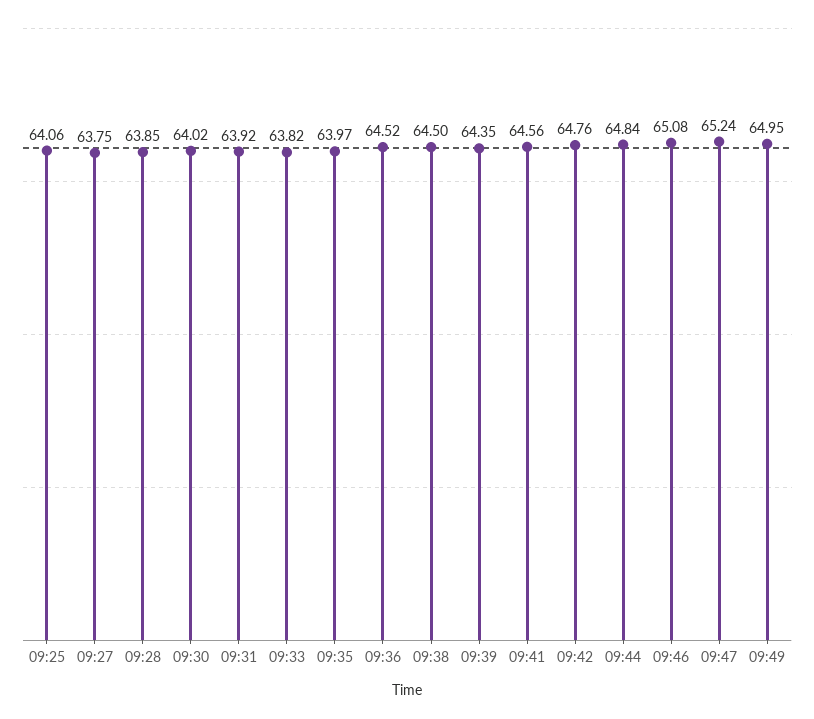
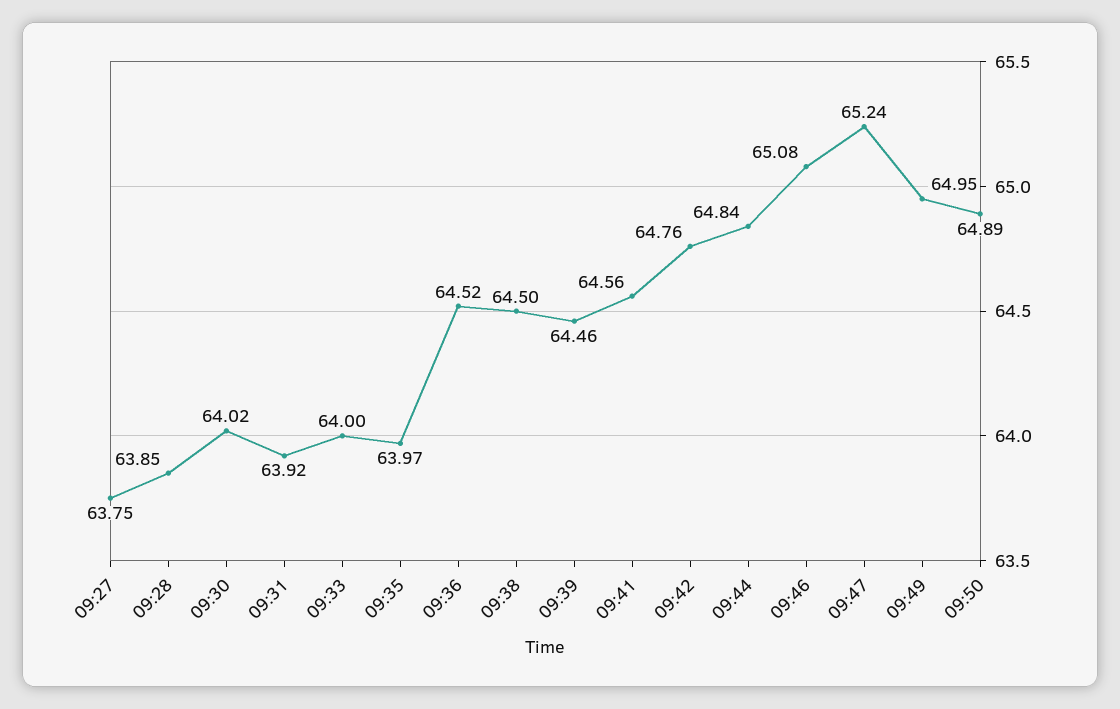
09:25: 64.06 -> none
09:33: 63.82 -> 64
09:39: 64.35 -> 64.46
09:50: none -> 64.89

